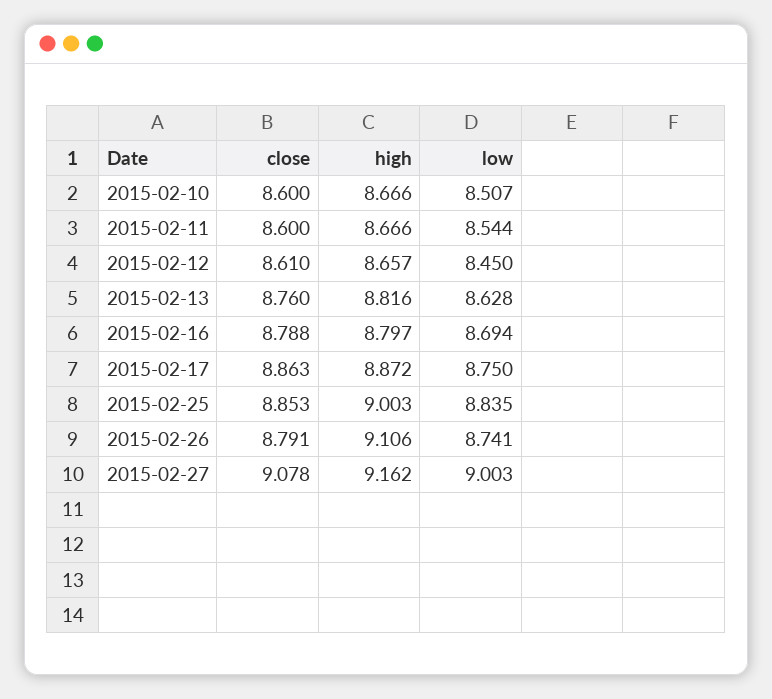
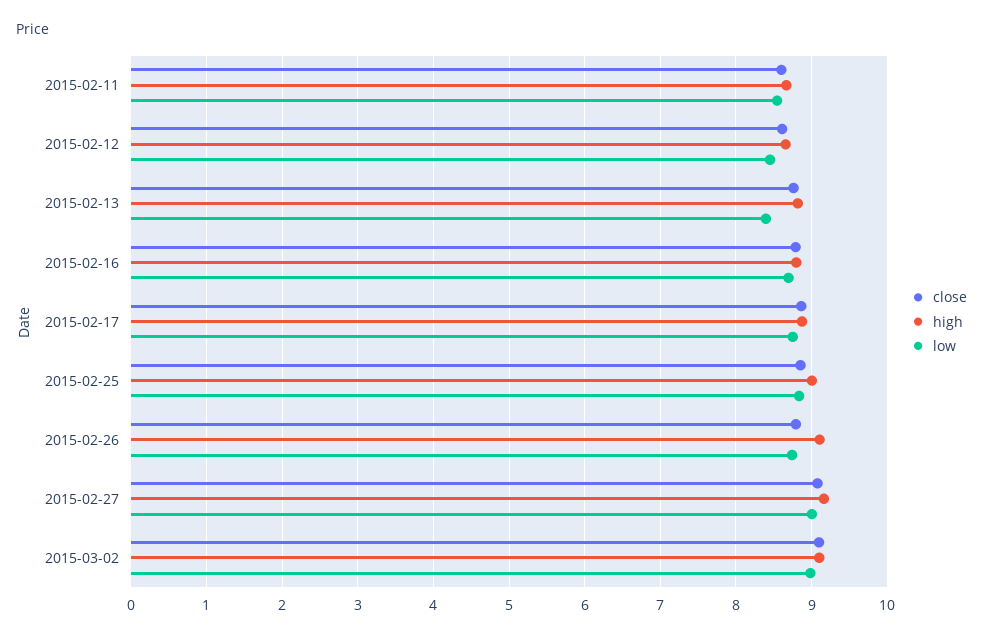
close, 2015-02-10: 8.6 -> none
high, 2015-02-10: 8.666 -> none
low, 2015-02-10: 8.507 -> none
low, 2015-02-13: 8.628 -> 8.4
close, 2015-03-02: none -> 9.1
high, 2015-03-02: none -> 9.1
low, 2015-03-02: none -> 9

